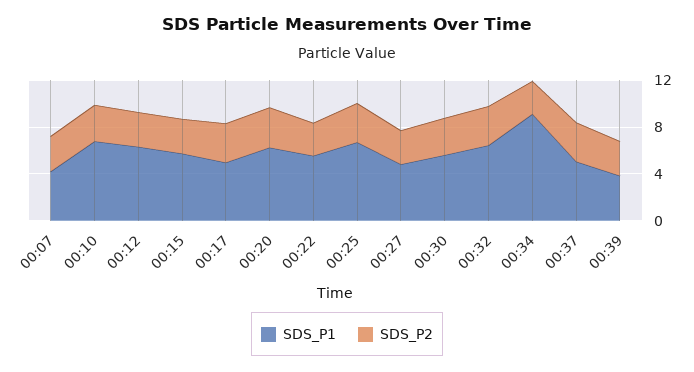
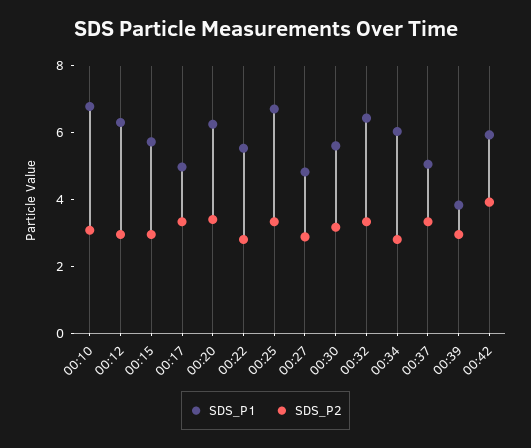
SDS_P1, 00:07: 4 -> none
SDS_P2, 00:07: 3 -> none
SDS_P1, 00:34: 9 -> 6
SDS_P1, 00:42: none -> 6
SDS_P2, 00:42: none -> 4

